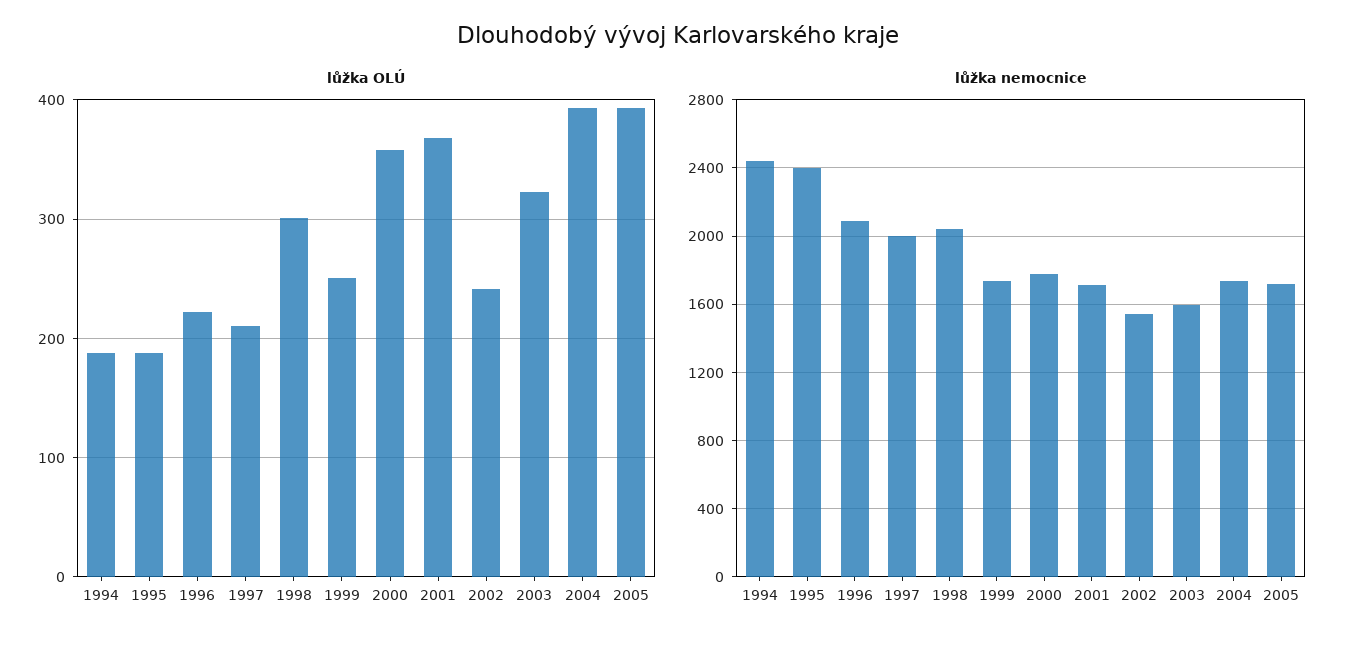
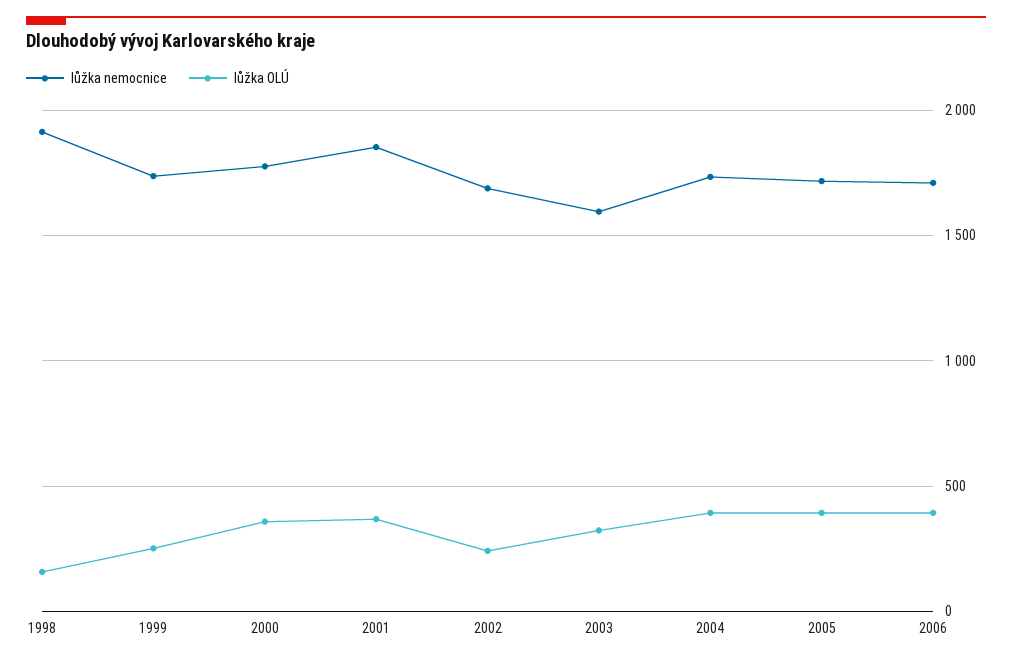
lůžka OLÚ, 1994: 190 -> none
lůžka OLÚ, 1995: 190 -> none
lůžka OLÚ, 1996: 220 -> none
lůžka OLÚ, 1997: 210 -> none
lůžka OLÚ, 1998: 300 -> 150
lůžka nemocnice, 1994: 2450 -> none
lůžka nemocnice, 1995: 2400 -> none
lůžka nemocnice, 1996: 2100 -> none
lůžka nemocnice, 1997: 2000 -> none
lůžka nemocnice, 1998: 2050 -> 1900
lůžka nemocnice, 2001: 1700 -> 1850
lůžka nemocnice, 2002: 1550 -> 1700
lůžka nemocnice, 2006: none -> 1700
lůžka OLÚ, 2006: none -> 400

